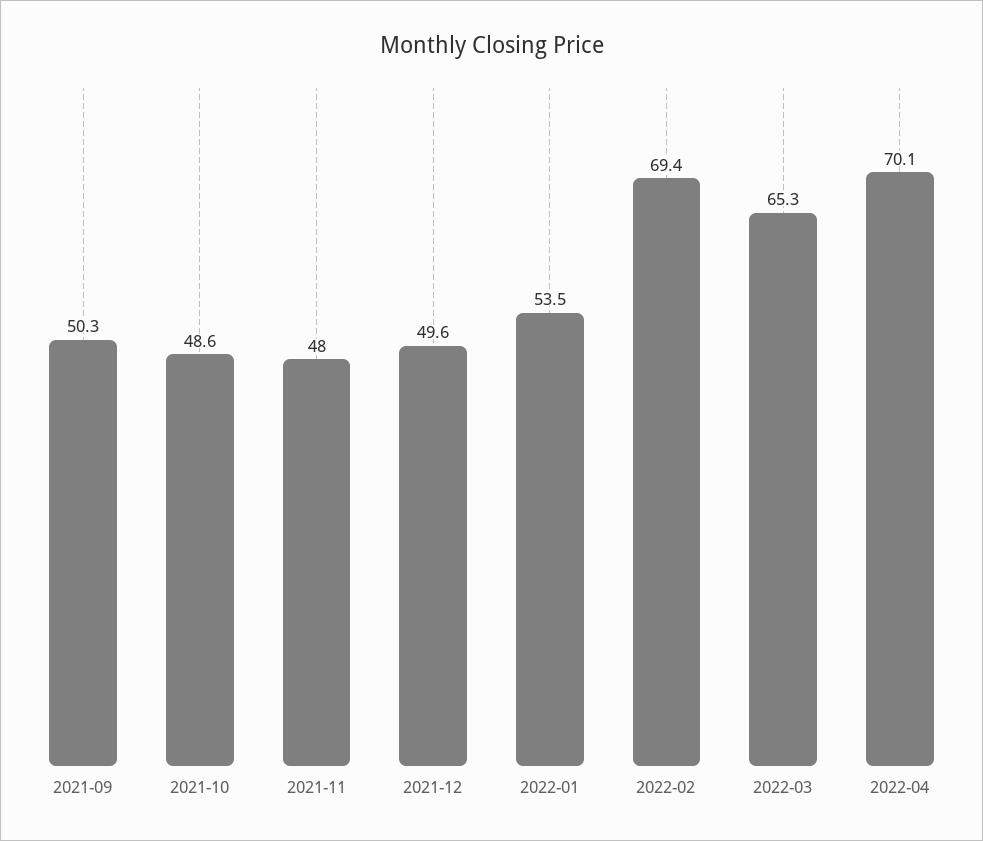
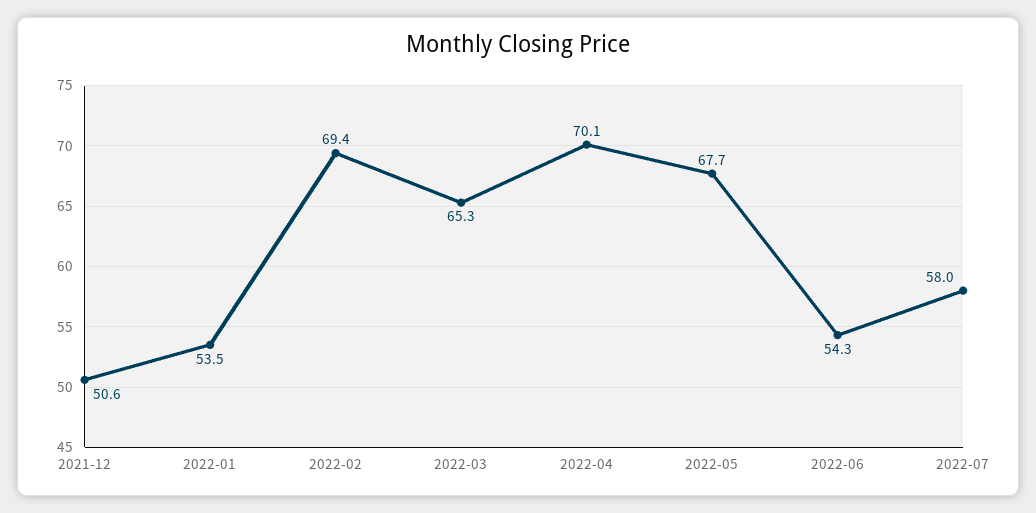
2021-09: 50.3 -> none
2021-10: 48.6 -> none
2021-11: 48 -> none
2021-12: 49.6 -> 50.6
2022-05: none -> 67.7
2022-06: none -> 54.3
2022-07: none -> 58

